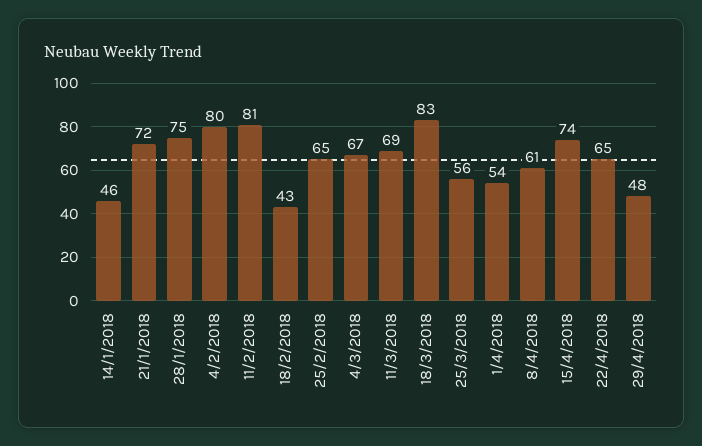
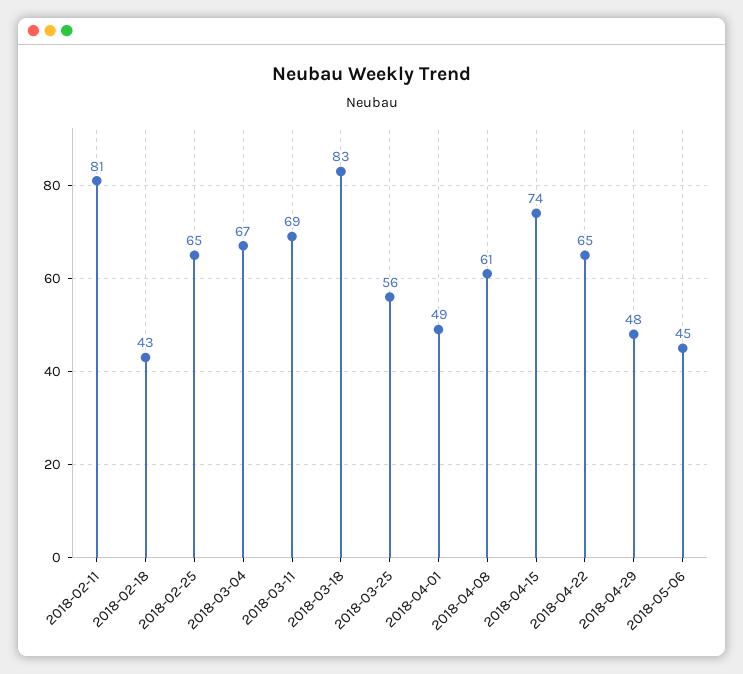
14/1/2018: 46 -> none
21/1/2018: 72 -> none
28/1/2018: 75 -> none
4/2/2018: 80 -> none
1/4/2018: 54 -> 49
2018-05-06: none -> 45

